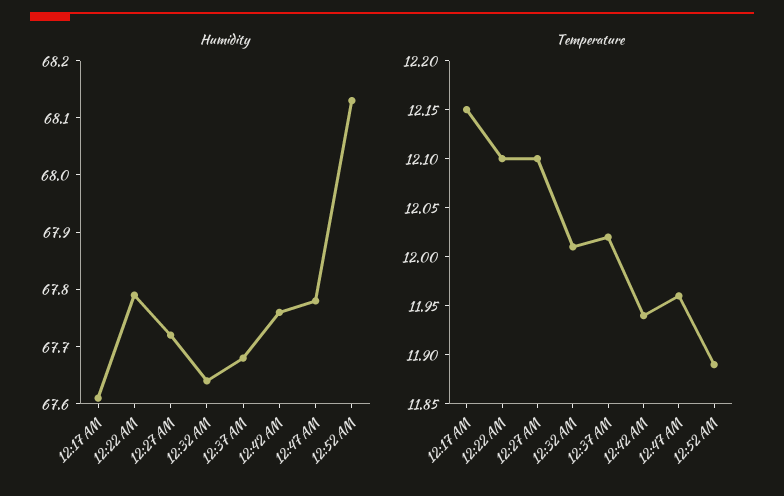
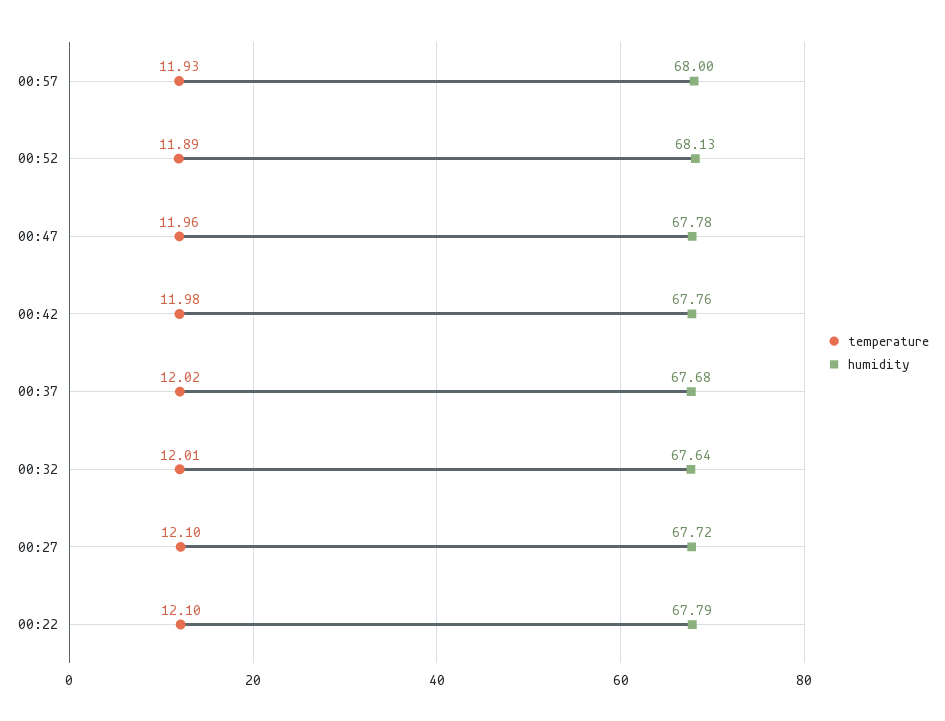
Humidity, 12:17 AM: 67.6 -> none
Temperature, 12:17 AM: 12.15 -> none
Temperature, 12:42 AM: 11.94 -> 11.98
Temperature, 00:57: none -> 11.93
Humidity, 00:57: none -> 68

